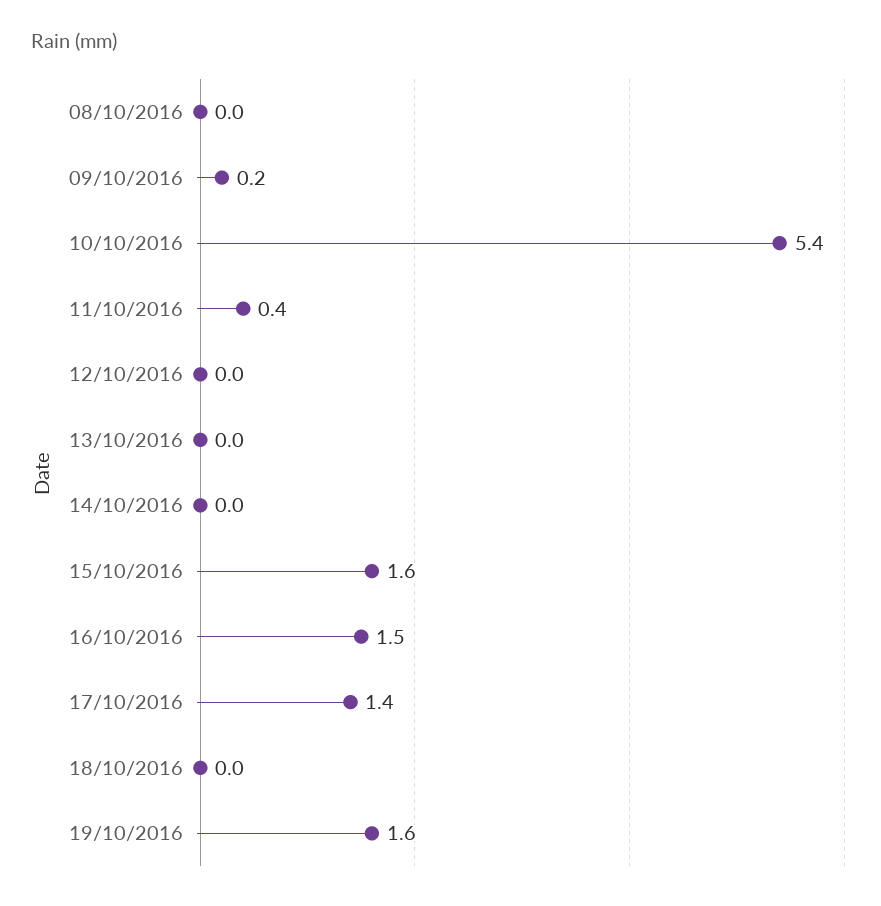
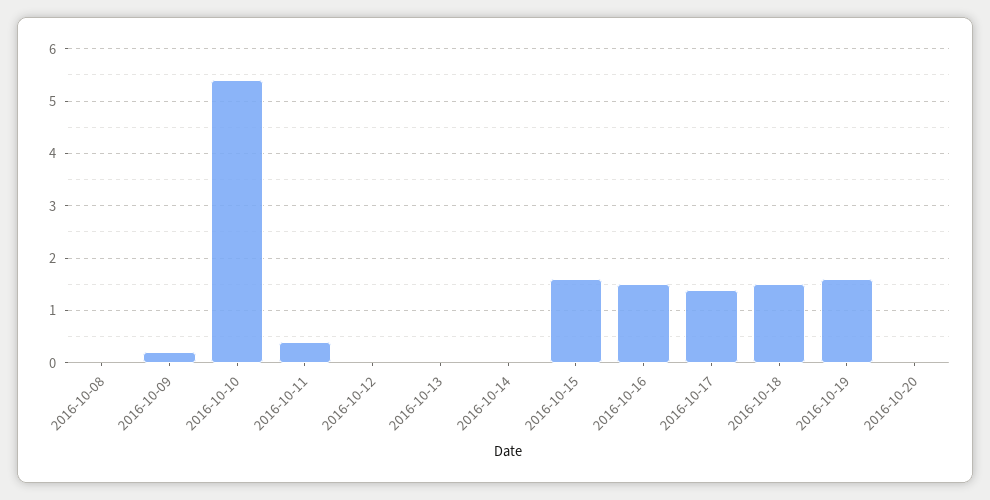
18/10/2016: 0 -> 1.5
2016-10-20: none -> 0

